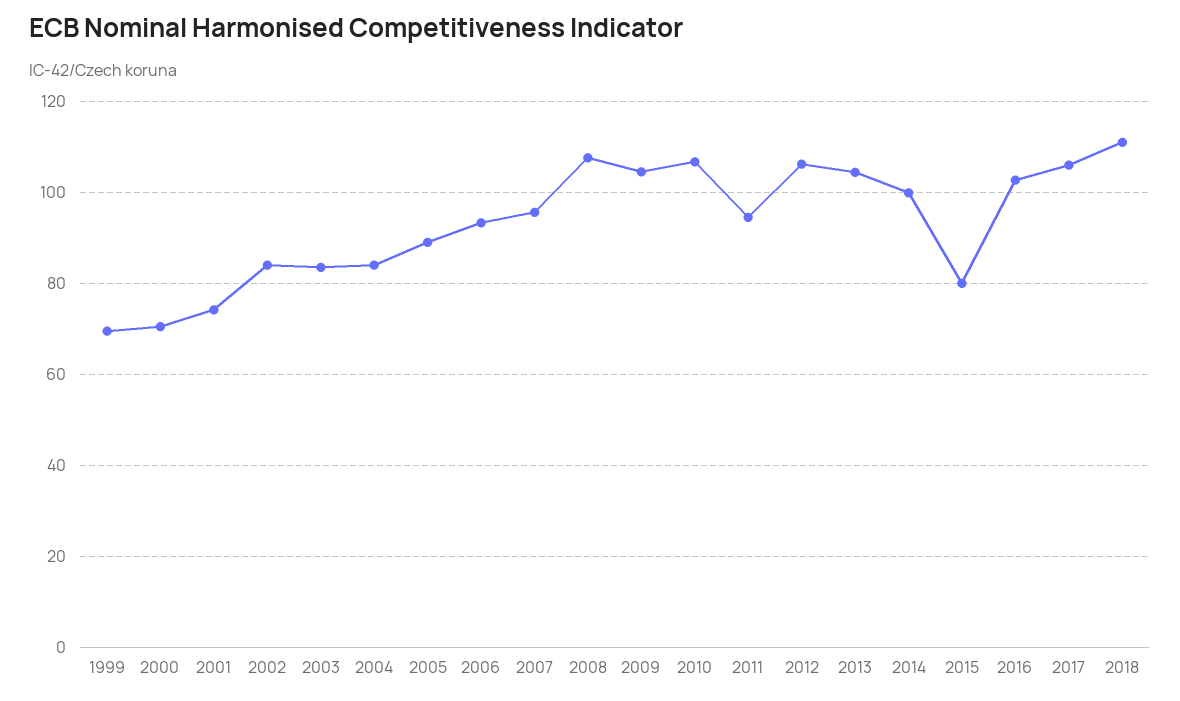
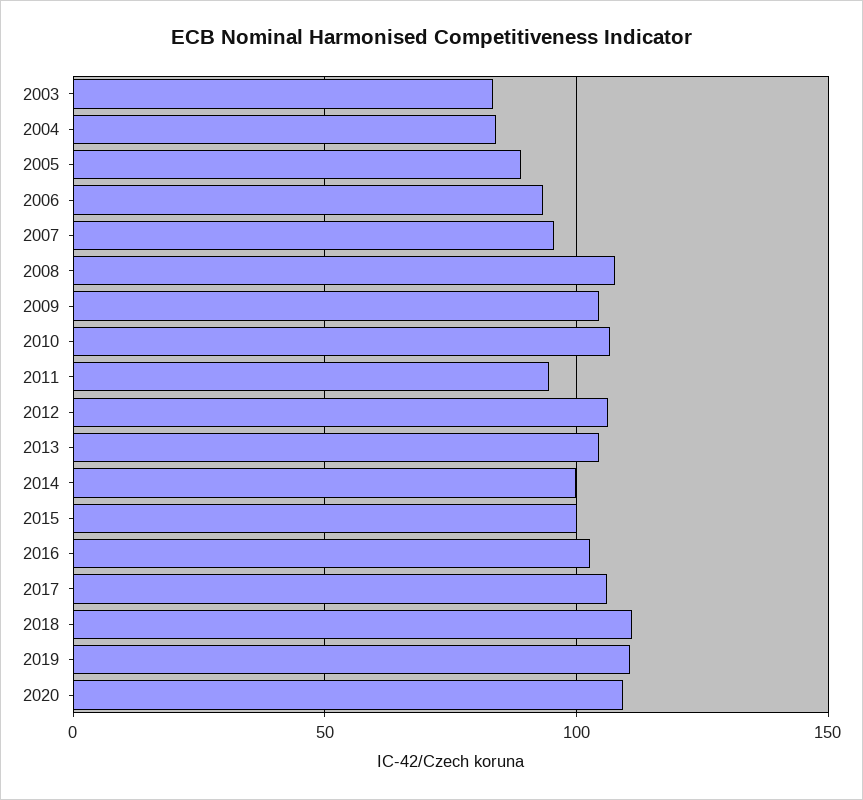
1999: 70 -> none
2000: 70 -> none
2001: 74 -> none
2002: 84 -> none
2015: 80 -> 100
2019: none -> 110
2020: none -> 110

